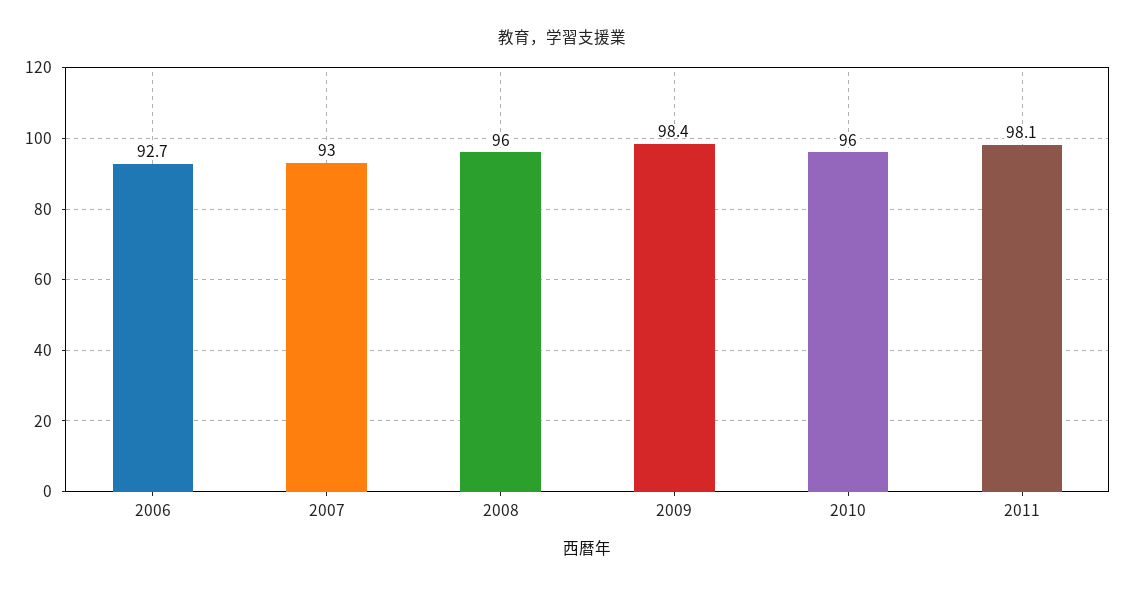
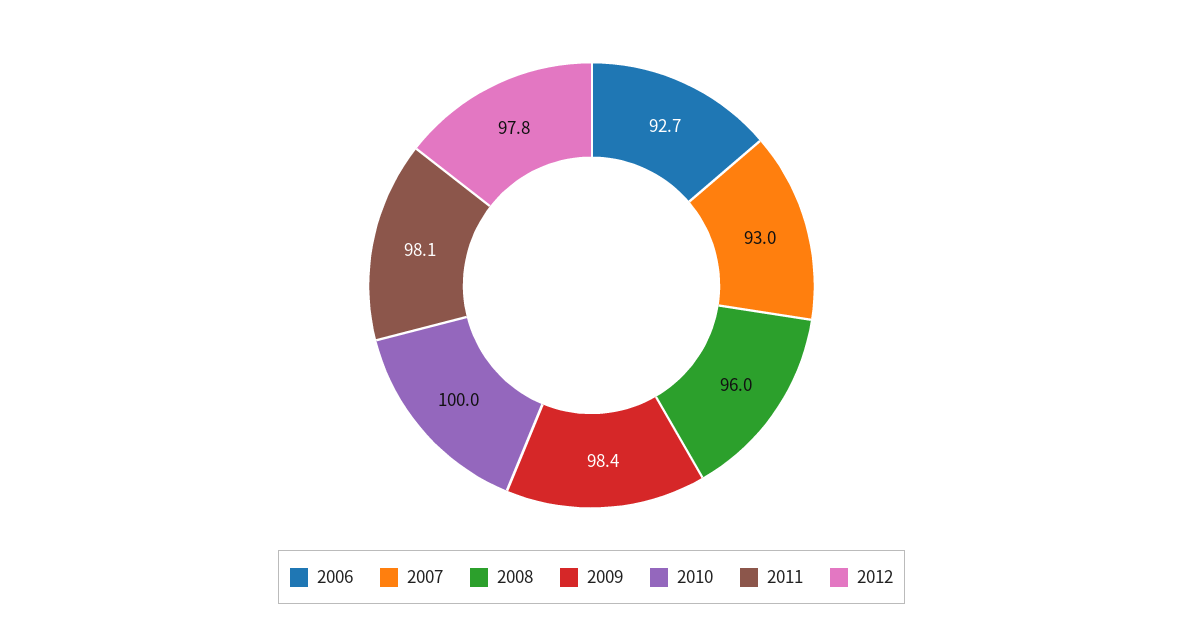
2010: 96 -> 100
2012: none -> 97.8

